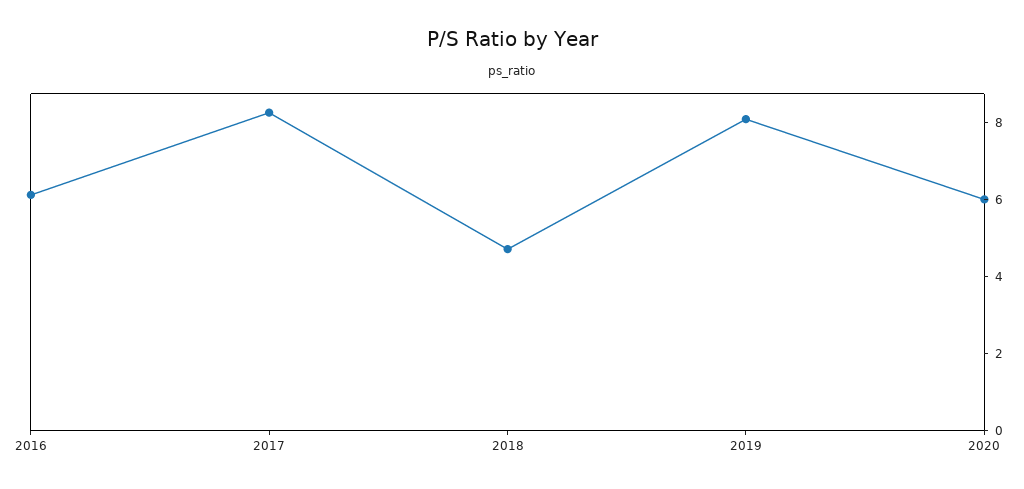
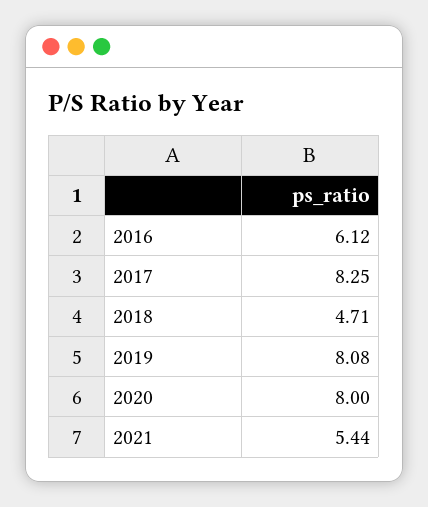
2020: 6 -> 8
2021: none -> 5.44

